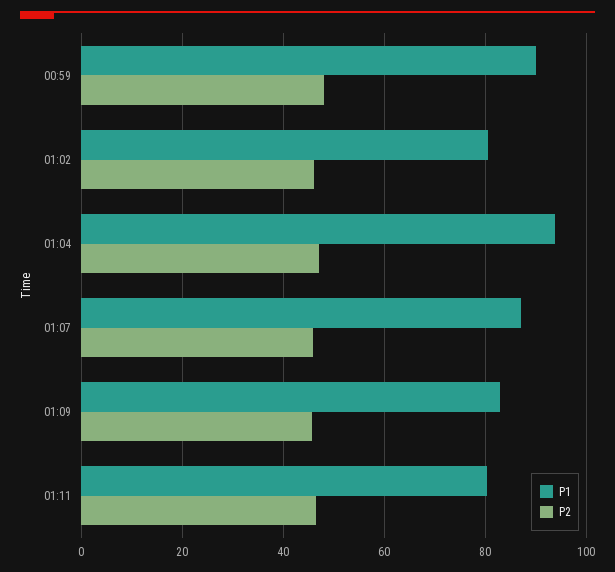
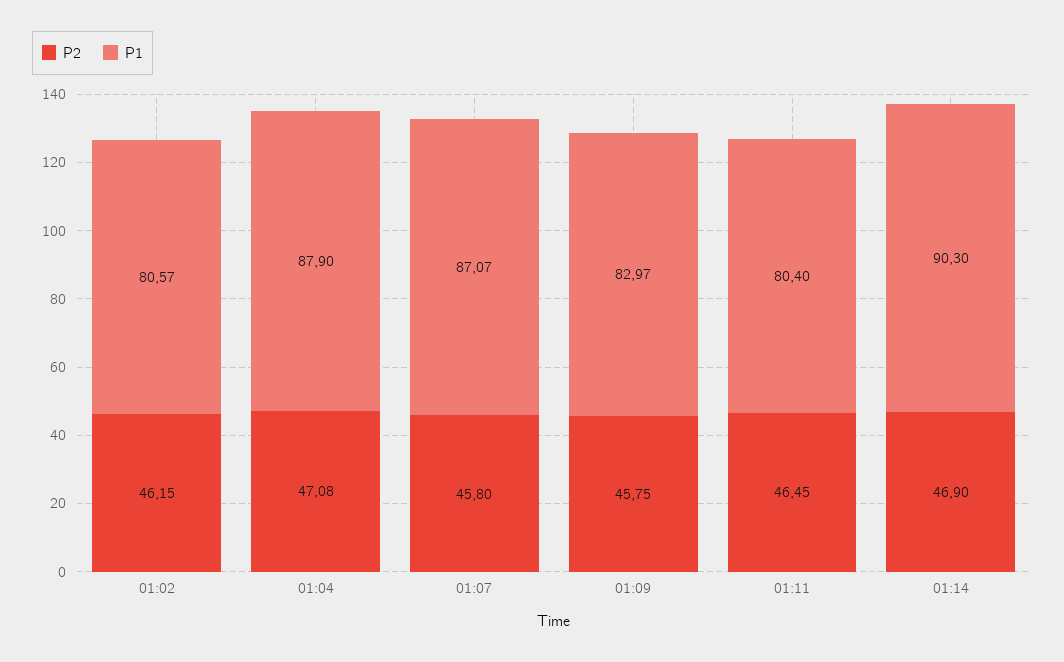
P1, 00:59: 90 -> none
P2, 00:59: 48 -> none
P1, 01:04: 94 -> 87.9
P2, 01:14: none -> 46.9
P1, 01:14: none -> 90.3

